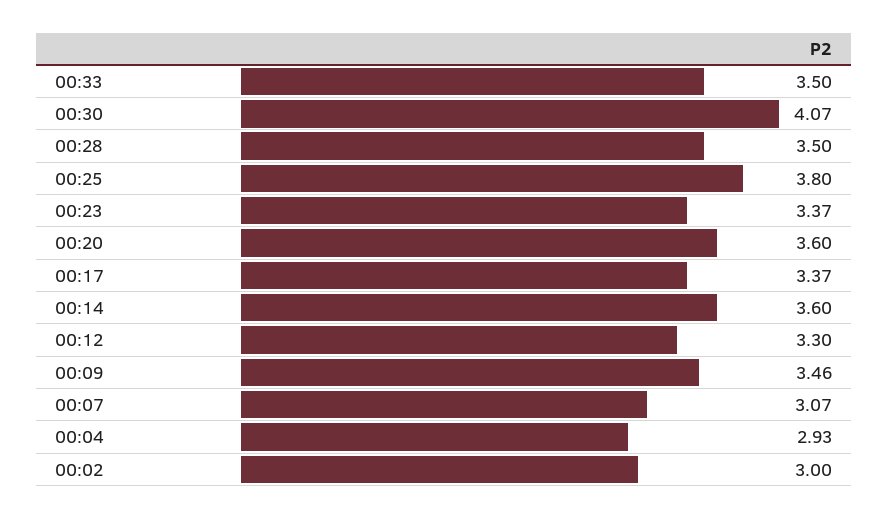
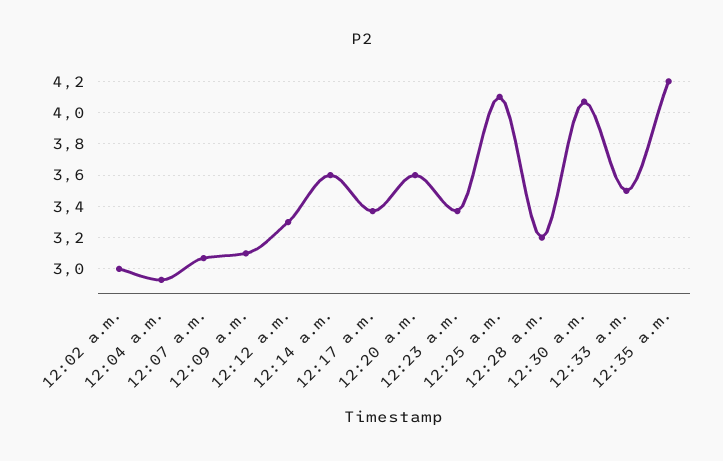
00:28: 3.5 -> 3.2
00:25: 3.8 -> 4.1
00:09: 3.46 -> 3.1
12:35 a.m.: none -> 4.2

